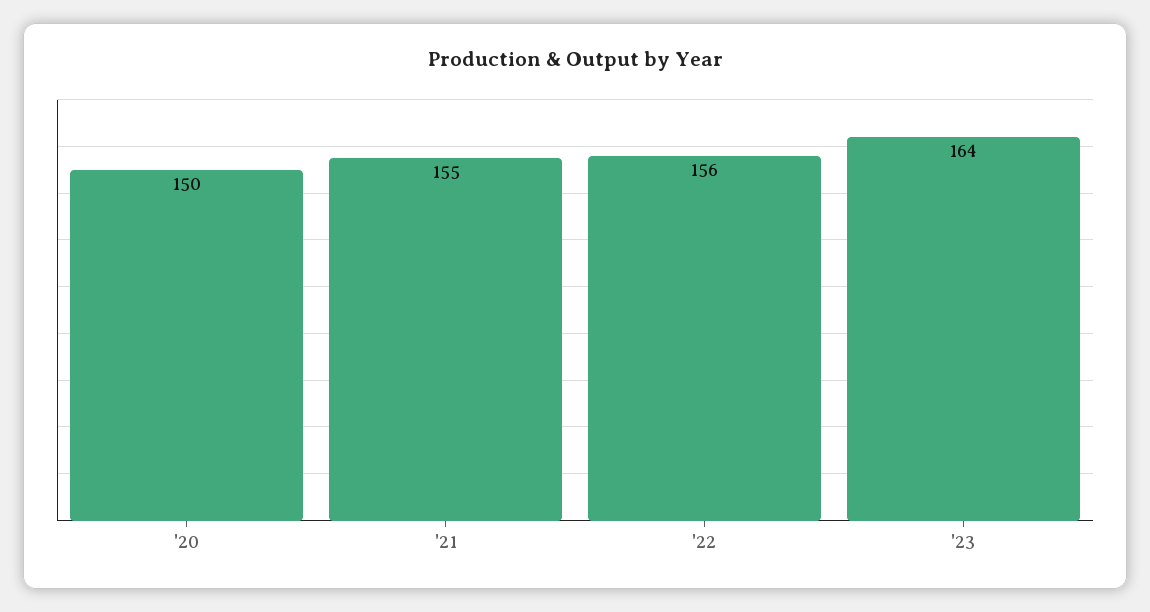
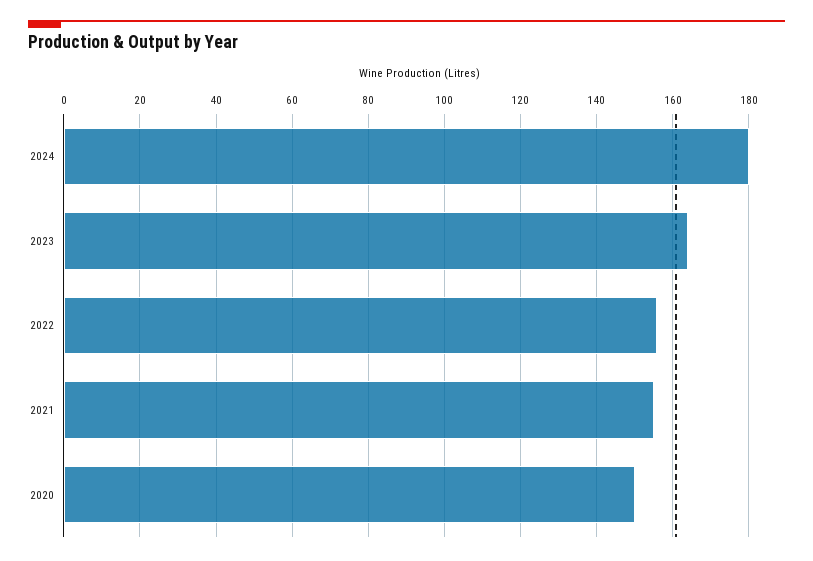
2024: none -> 180

